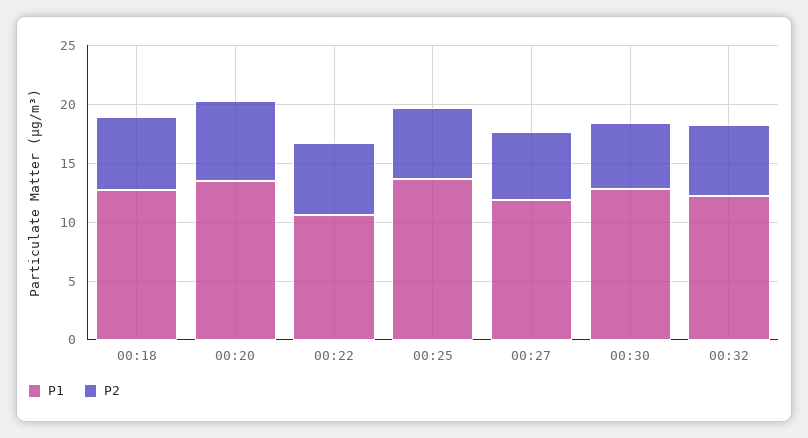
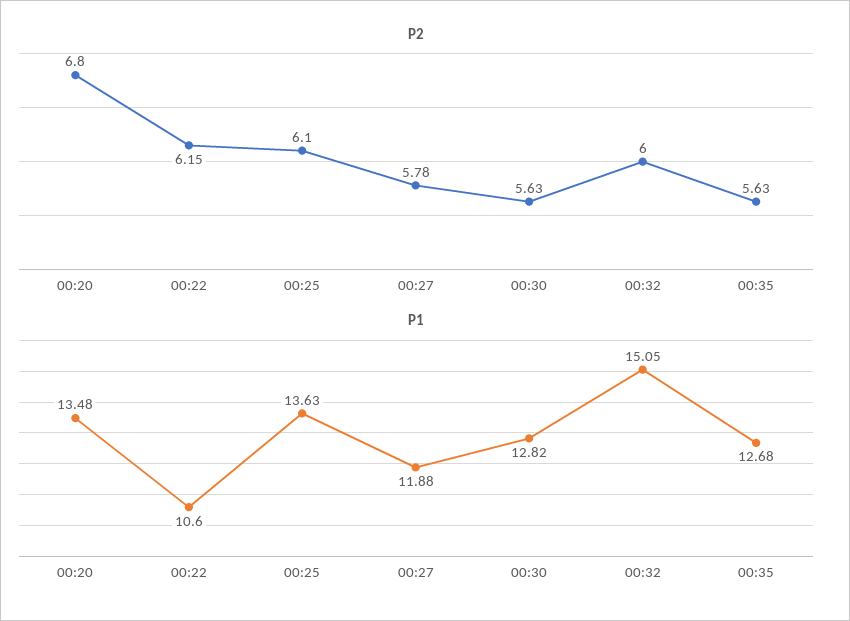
P1, 00:18: 13 -> none
P2, 00:18: 6 -> none
P1, 00:32: 12 -> 15.05
P2, 00:35: none -> 5.63
P1, 00:35: none -> 12.68

